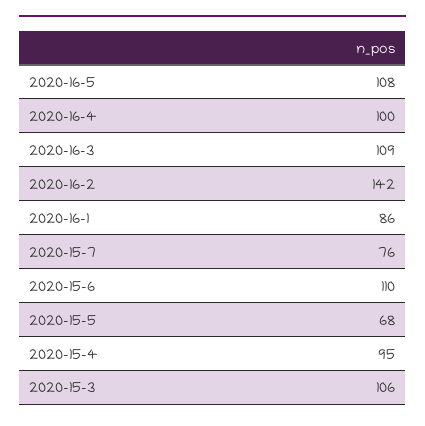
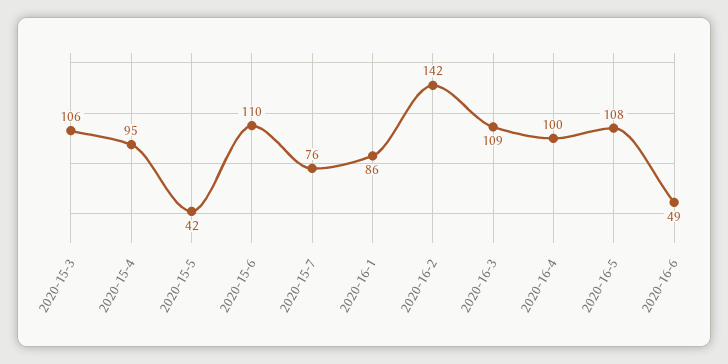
2020-15-5: 68 -> 42
2020-16-6: none -> 49

